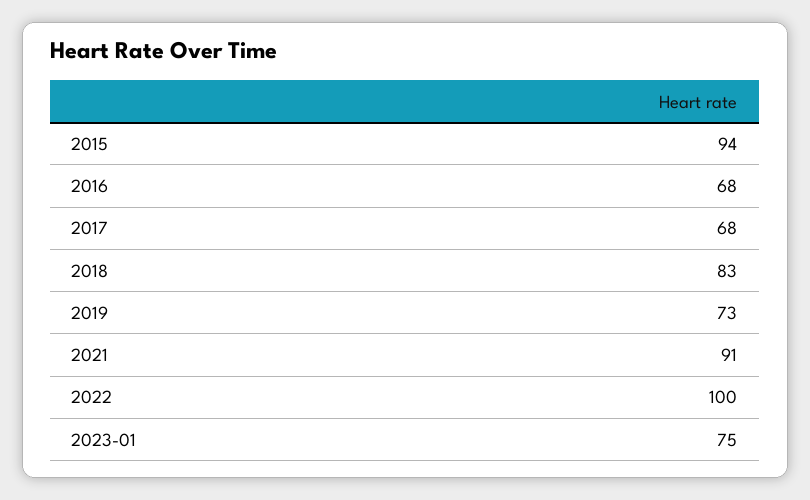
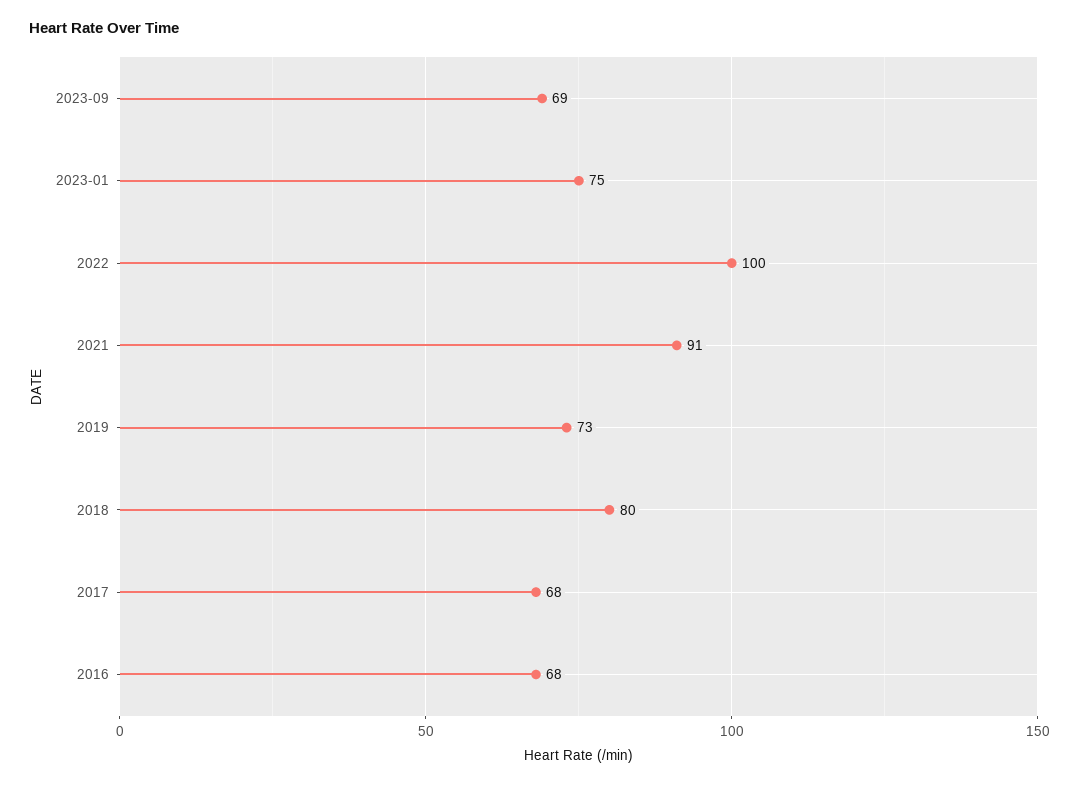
2015: 94 -> none
2018: 83 -> 80
2023-09: none -> 69

